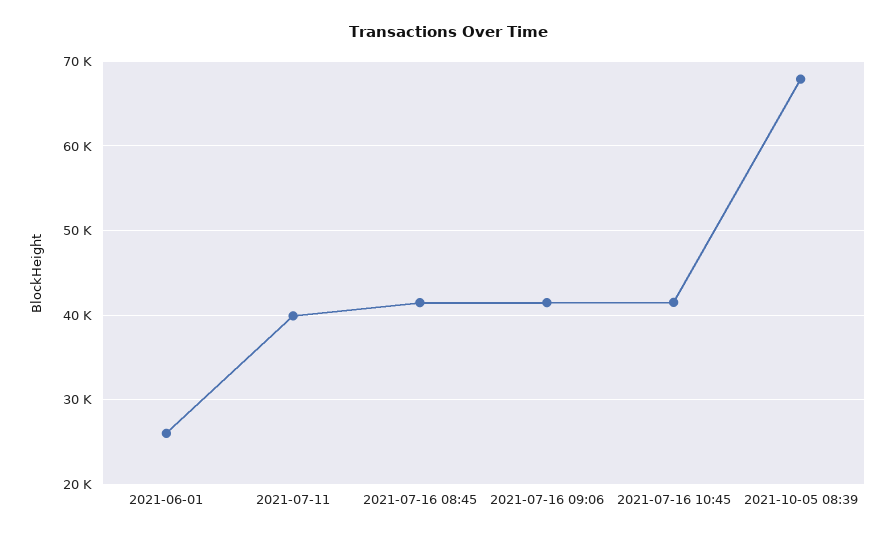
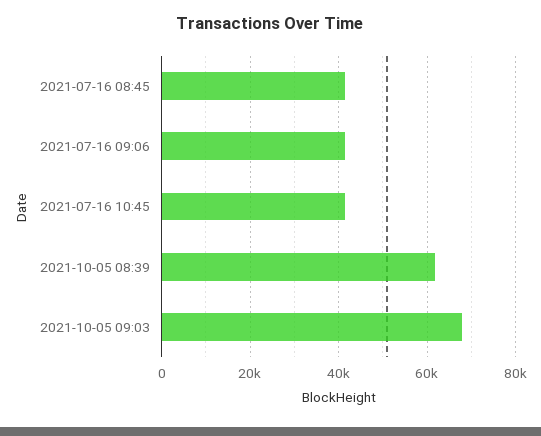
2021-06-01: 26000 -> none
2021-07-11: 40000 -> none
2021-10-05 08:39: 68000 -> 62000
2021-10-05 09:03: none -> 68000

